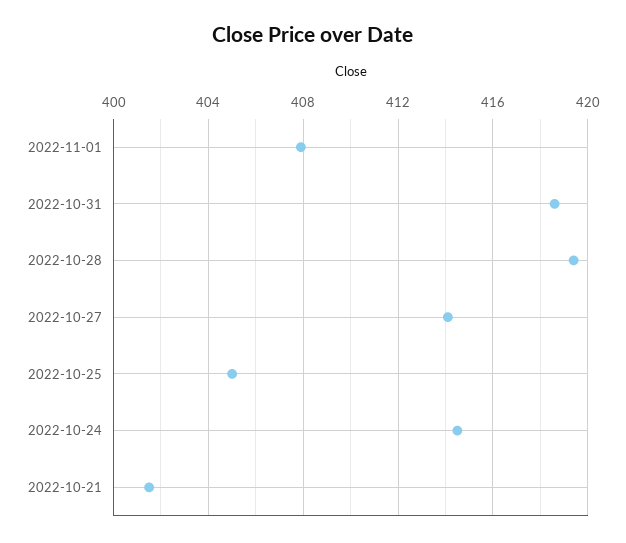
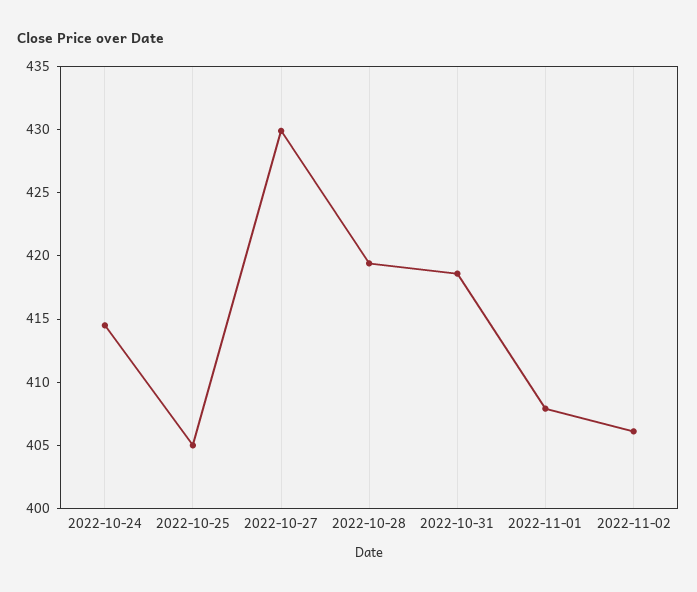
2022-10-27: 414 -> 430
2022-10-21: 401.5 -> none
2022-11-02: none -> 406

